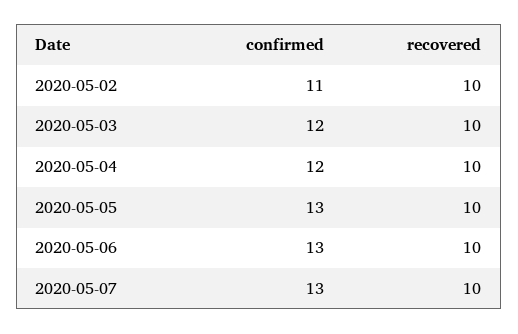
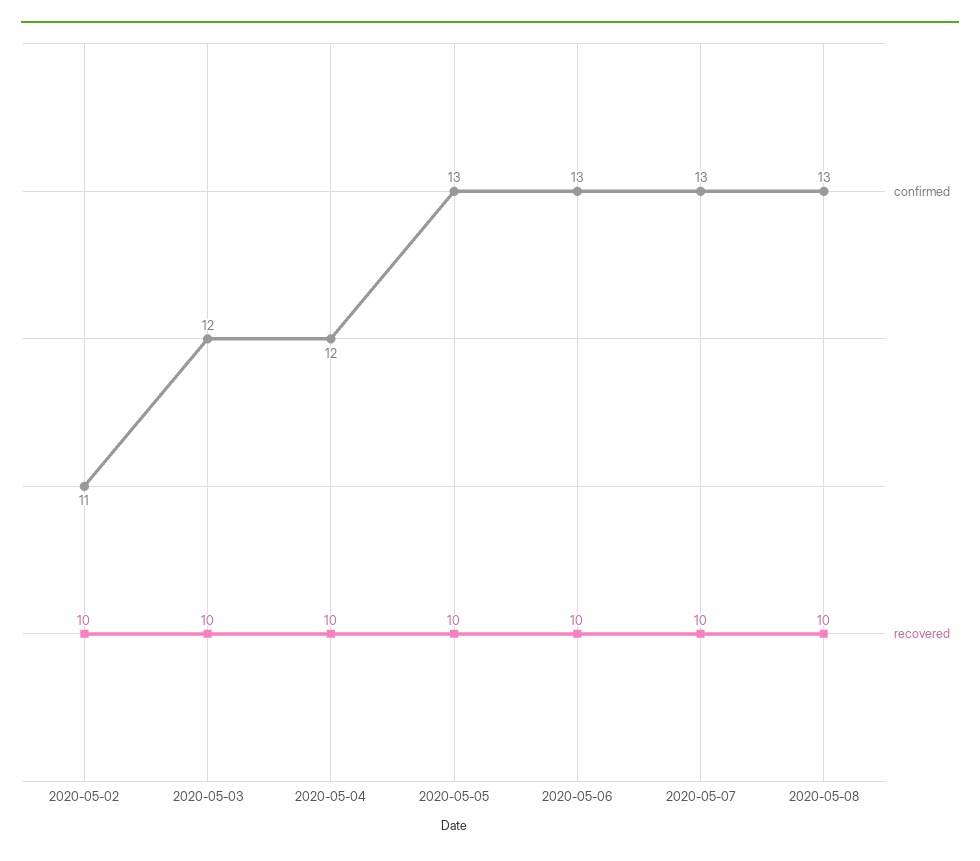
confirmed, 2020-05-08: none -> 13
recovered, 2020-05-08: none -> 10

